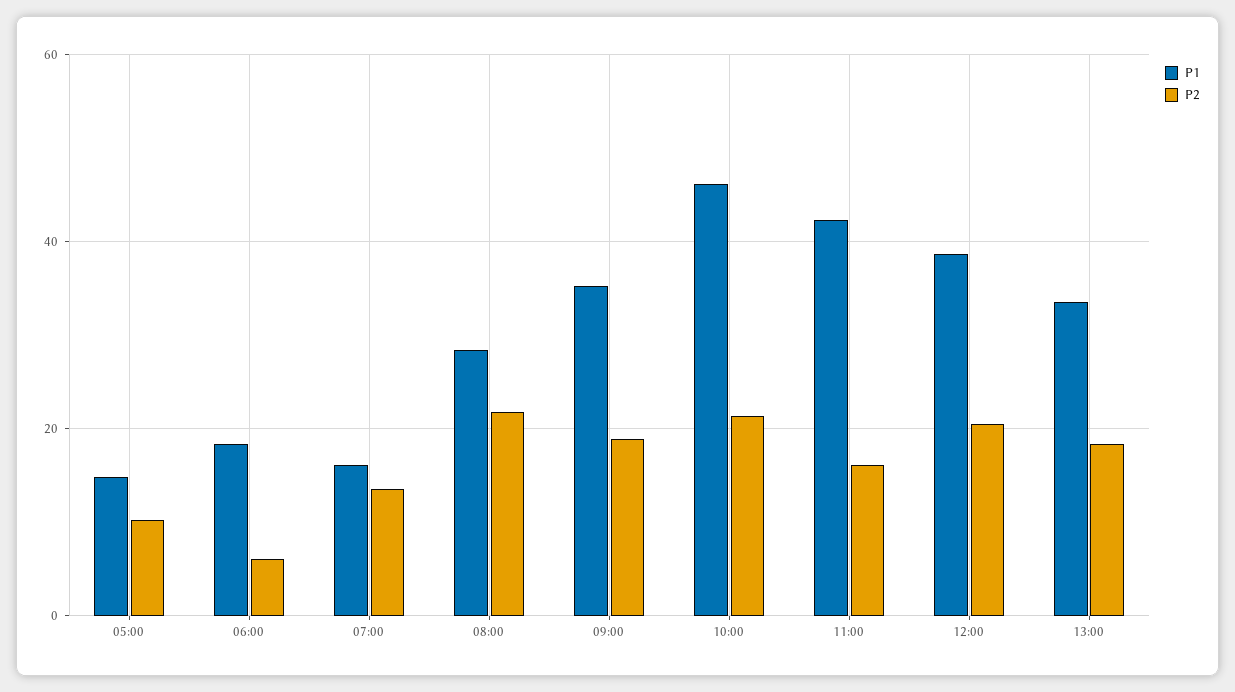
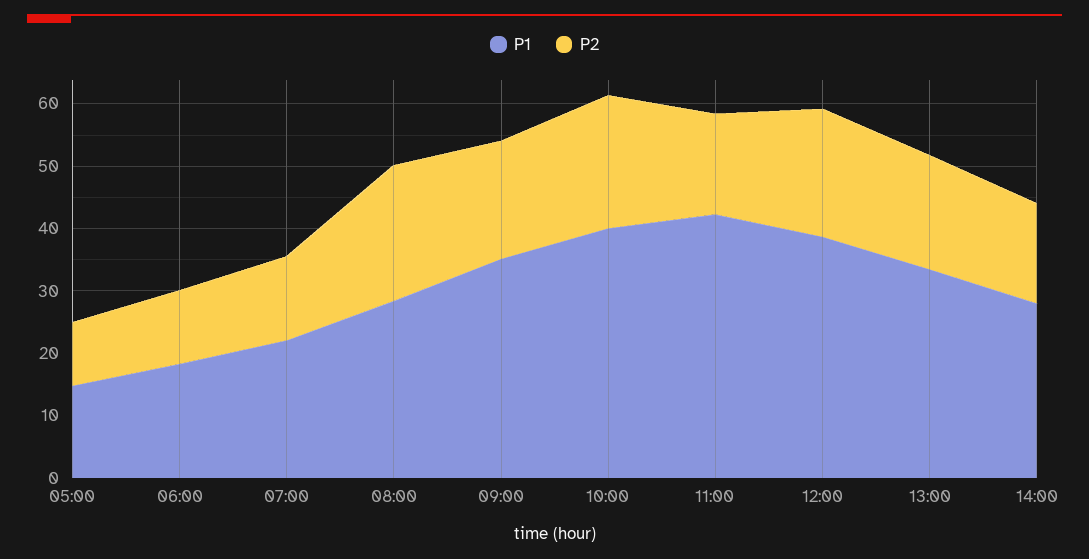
P2, 06:00: 6 -> 12
P1, 07:00: 16 -> 22
P1, 10:00: 46 -> 40
P1, 14:00: none -> 28
P2, 14:00: none -> 16

